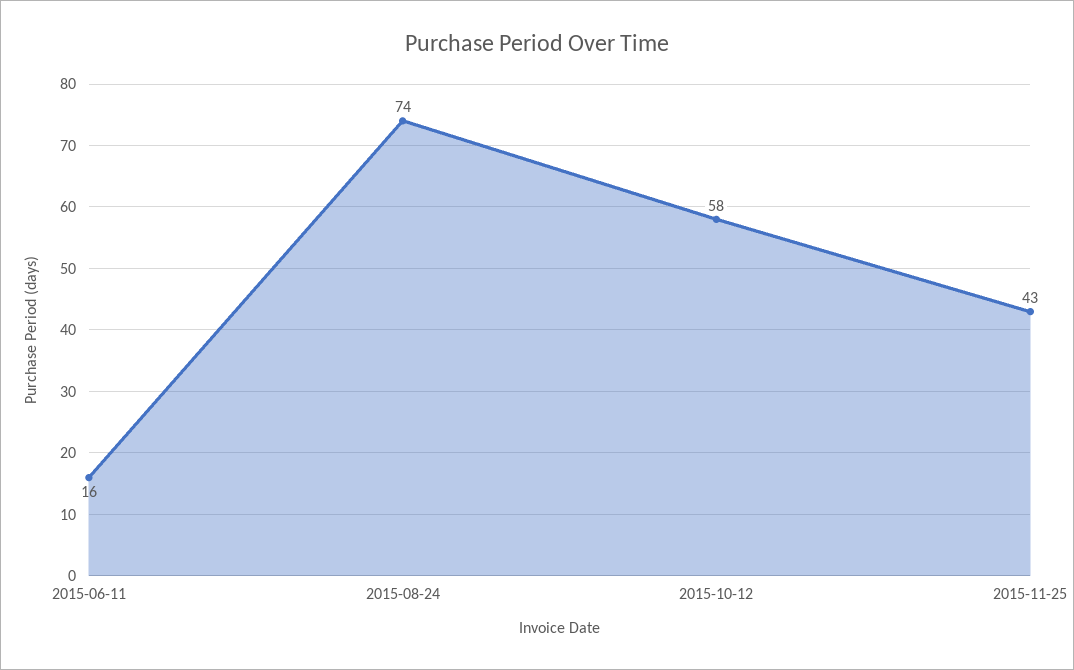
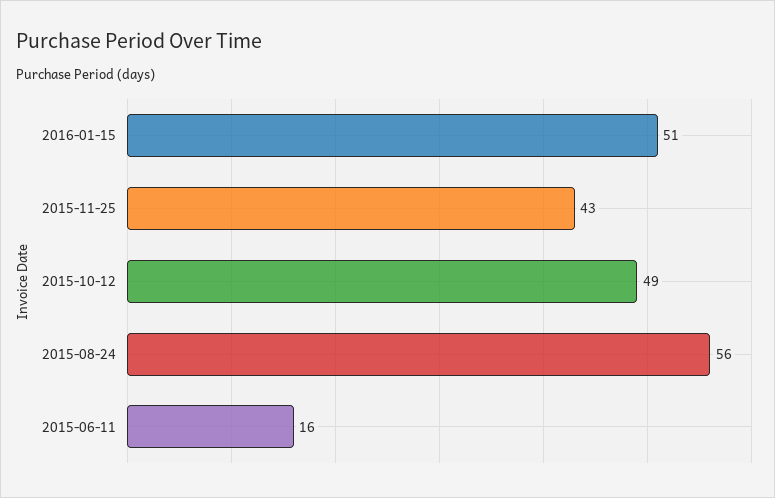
2015-08-24: 74 -> 56
2015-10-12: 58 -> 49
2016-01-15: none -> 51

